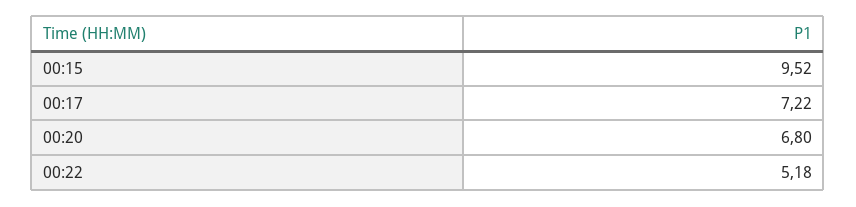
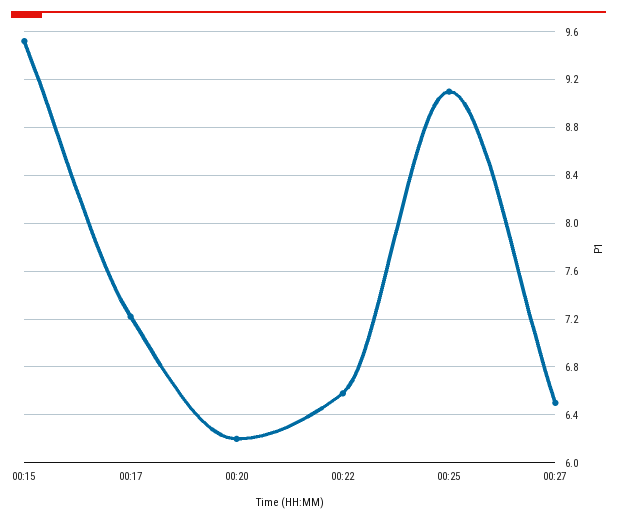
00:20: 6.8 -> 6.2
00:22: 5.18 -> 6.6
00:25: none -> 9.1
00:27: none -> 6.5

